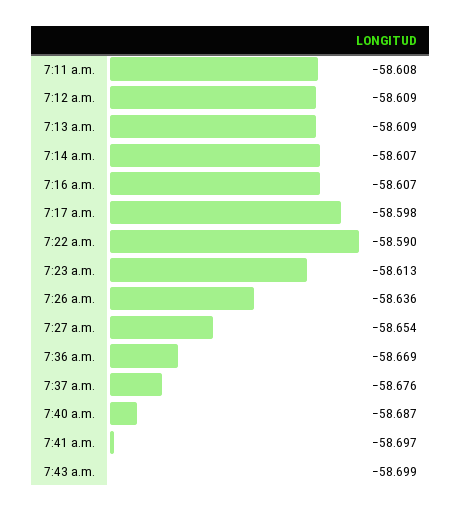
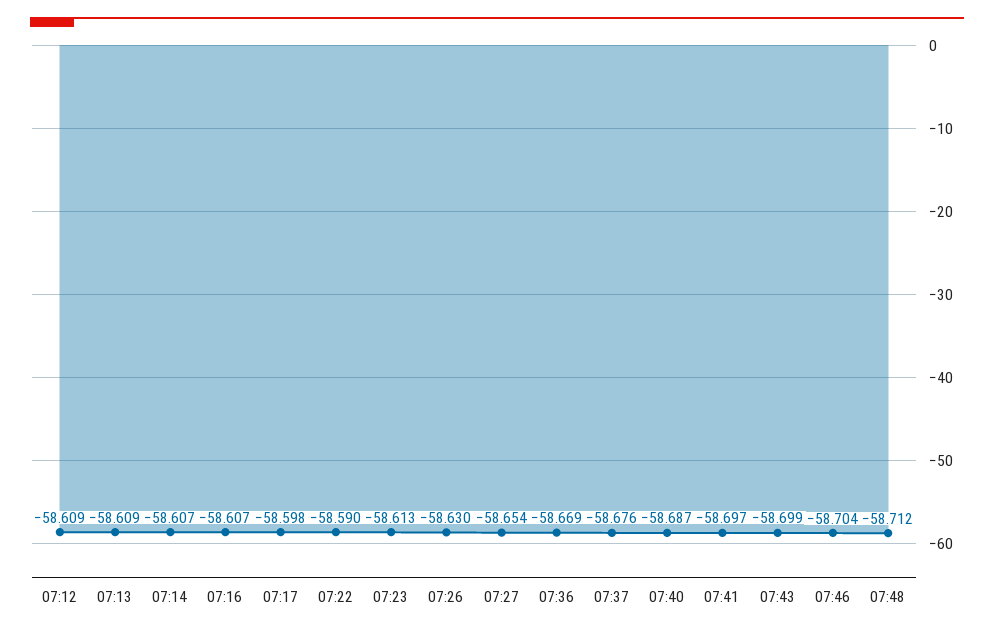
7:11 a.m.: -58.608 -> none
7:26 a.m.: -58.636 -> -58.63
07:46: none -> -58.704
07:48: none -> -58.712

